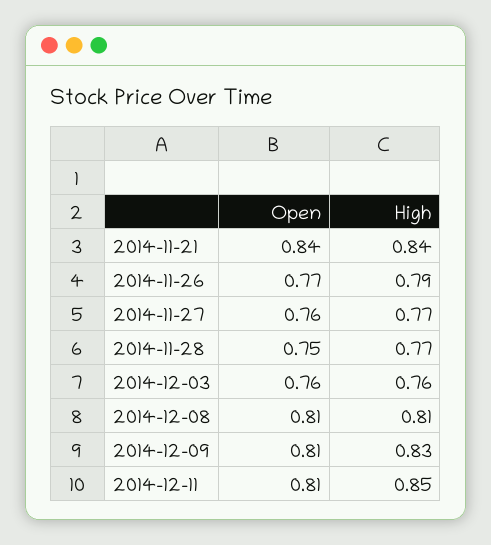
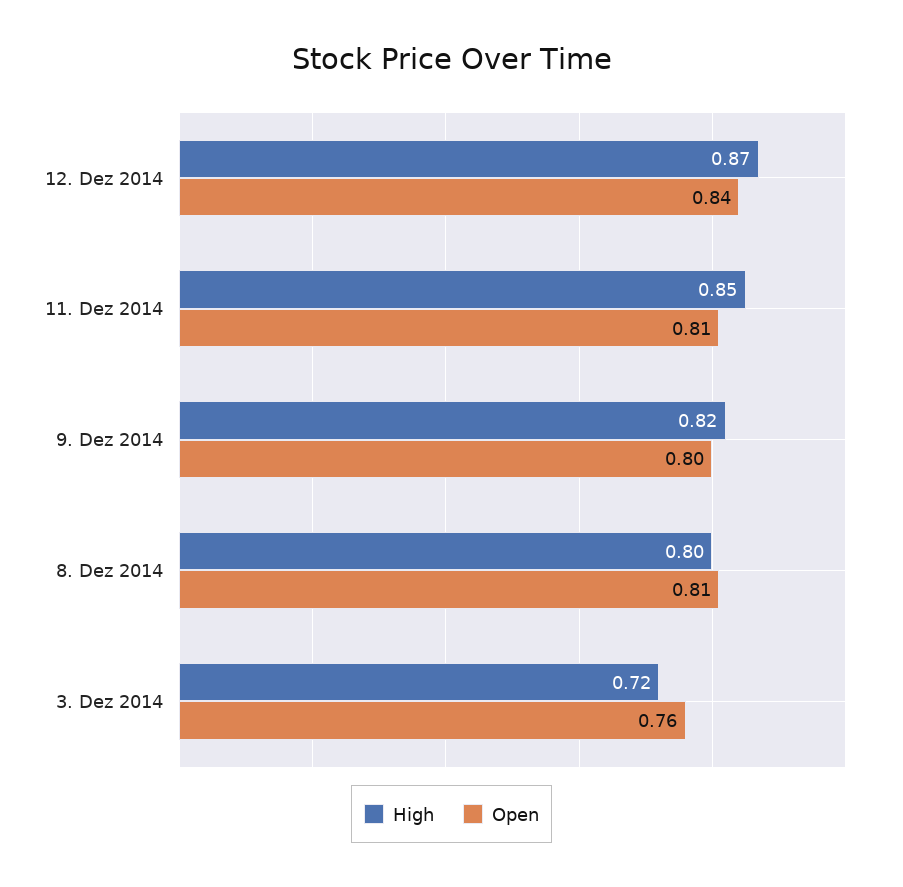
Open, 2014-11-21: 0.84 -> none
High, 2014-11-21: 0.84 -> none
Open, 2014-11-26: 0.77 -> none
High, 2014-11-26: 0.79 -> none
Open, 2014-11-27: 0.76 -> none
High, 2014-11-27: 0.77 -> none
Open, 2014-11-28: 0.75 -> none
High, 2014-11-28: 0.77 -> none
High, 2014-12-03: 0.76 -> 0.72
High, 2014-12-08: 0.81 -> 0.8
Open, 2014-12-09: 0.81 -> 0.8
High, 2014-12-09: 0.83 -> 0.82
High, 12. Dez 2014: none -> 0.87
Open, 12. Dez 2014: none -> 0.84

